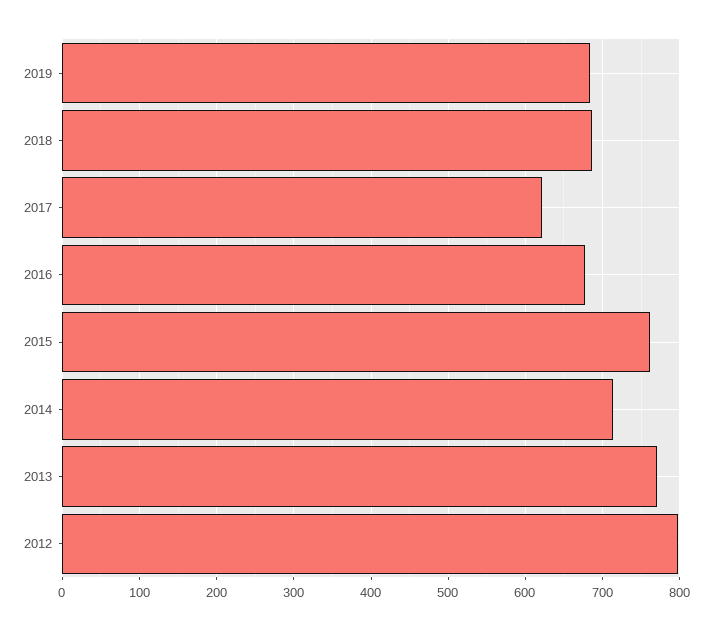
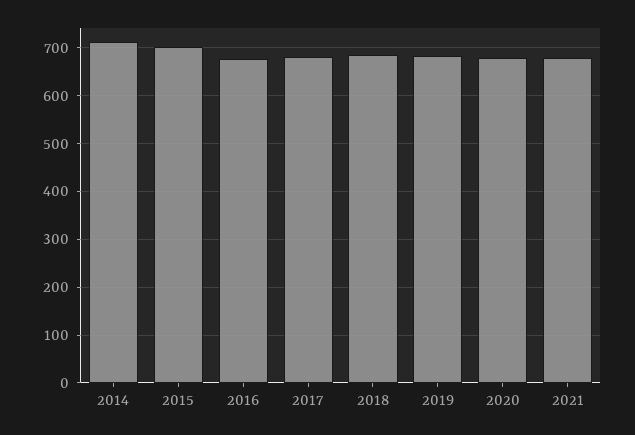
2017: 620 -> 680
2015: 760 -> 700
2013: 770 -> none
2012: 800 -> none
2020: none -> 680
2021: none -> 680

